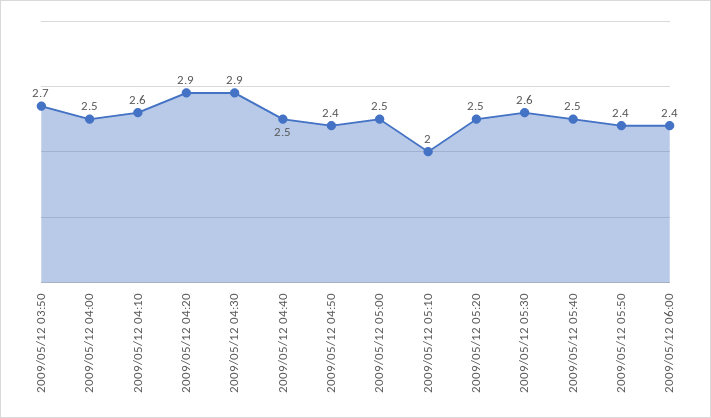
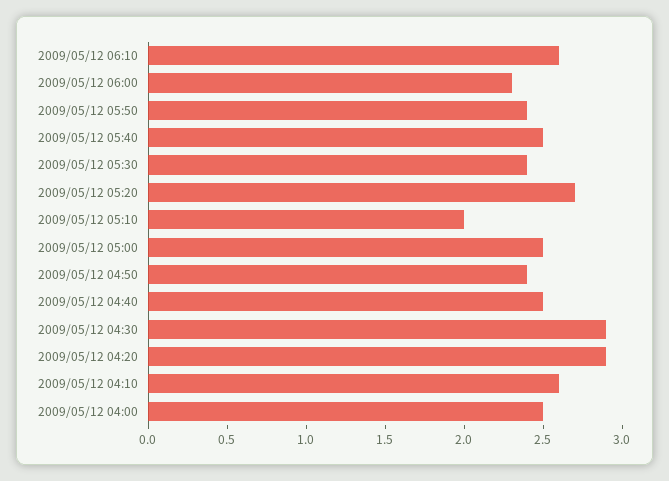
2009/05/12 03:50: 2.7 -> none
2009/05/12 05:20: 2.5 -> 2.7
2009/05/12 05:30: 2.6 -> 2.4
2009/05/12 06:00: 2.4 -> 2.3
2009/05/12 06:10: none -> 2.6

